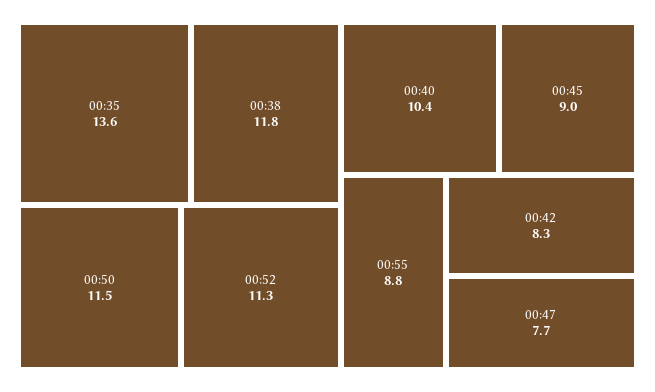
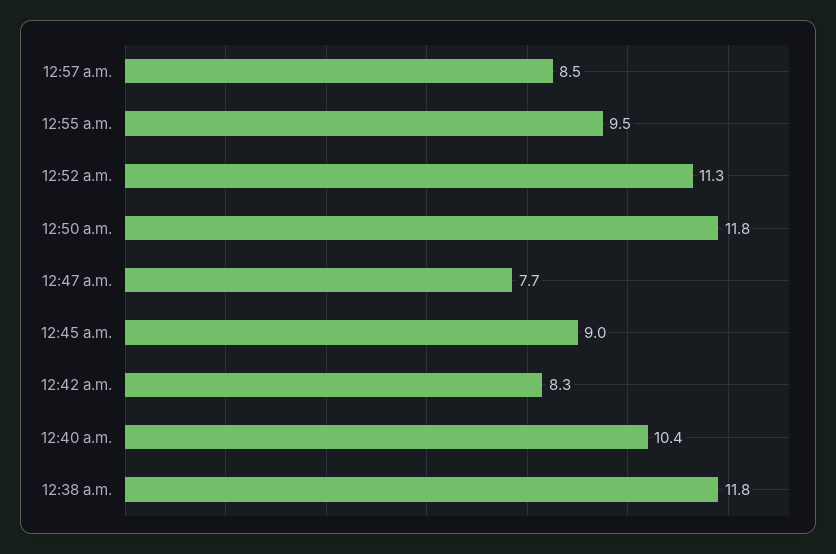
00:35: 13.6 -> none
00:50: 11.5 -> 11.8
00:55: 8.8 -> 9.5
12:57 a.m.: none -> 8.5

